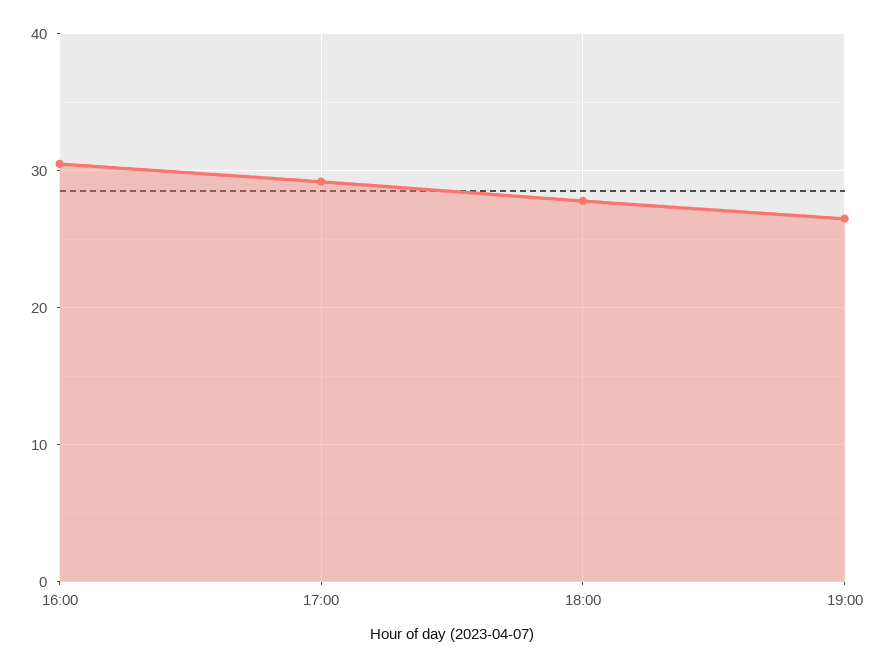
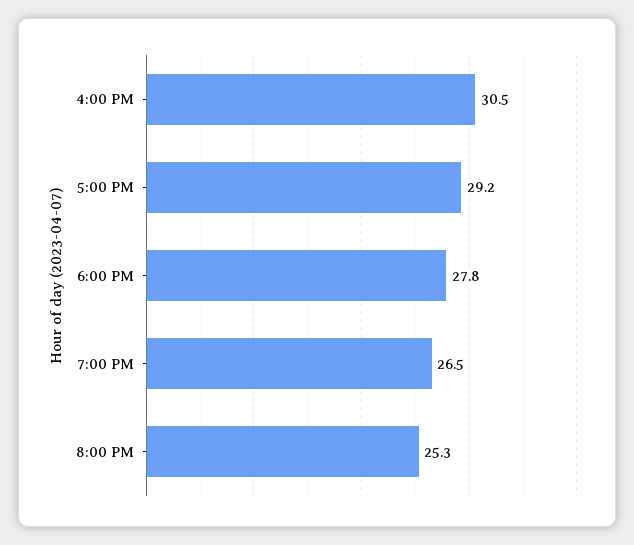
8:00 PM: none -> 25.3

